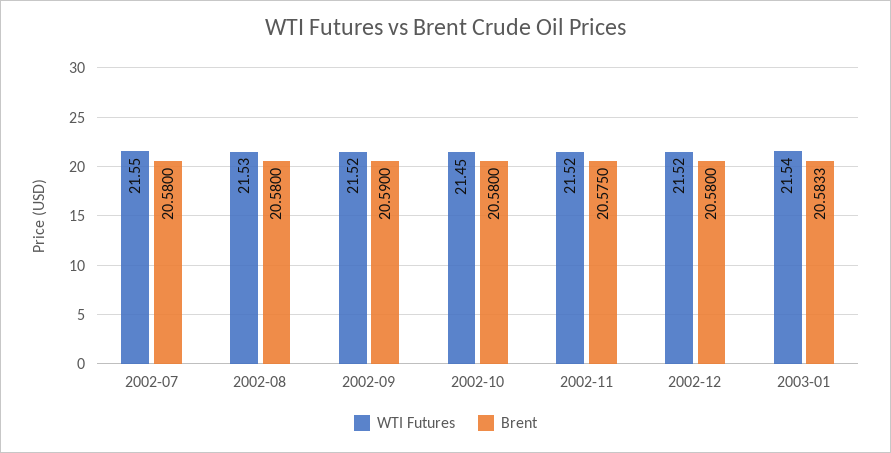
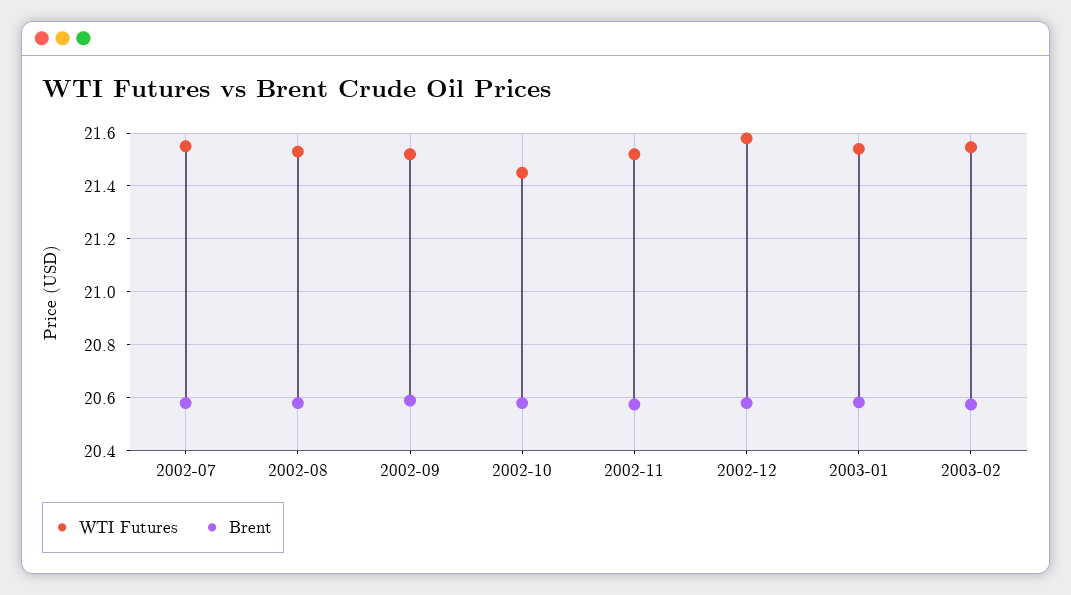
WTI Futures, 2002-12: 21.52 -> 21.575
WTI Futures, 2003-02: none -> 21.55
Brent, 2003-02: none -> 20.575

